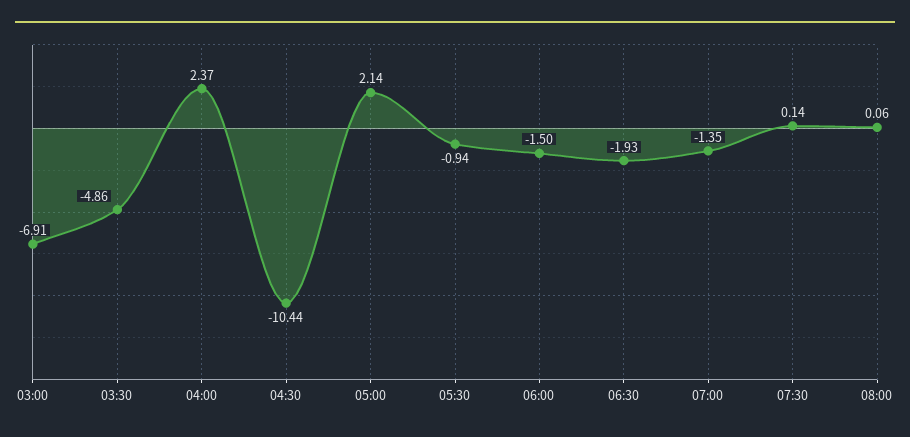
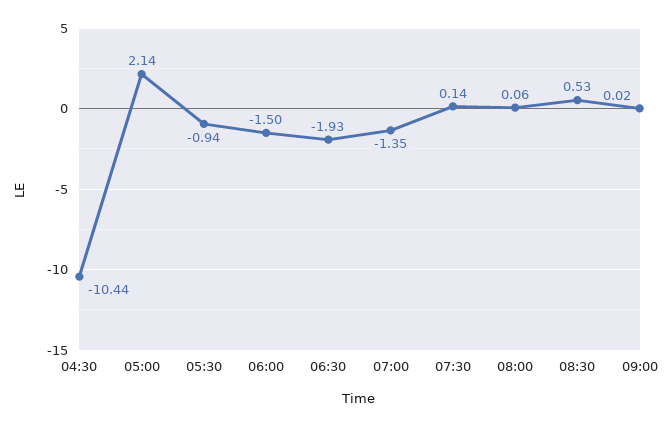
03:00: -6.91 -> none
03:30: -4.86 -> none
04:00: 2.37 -> none
08:30: none -> 0.53
09:00: none -> 0.02

